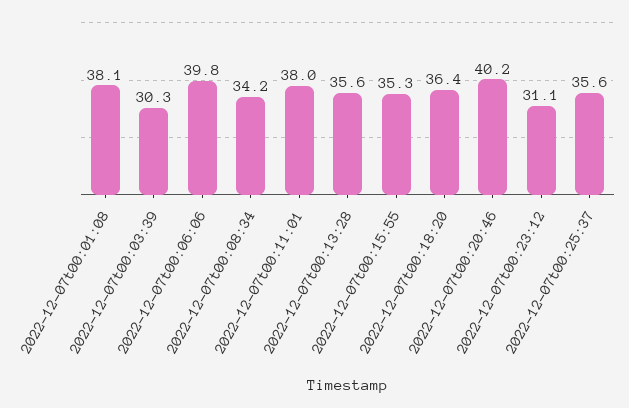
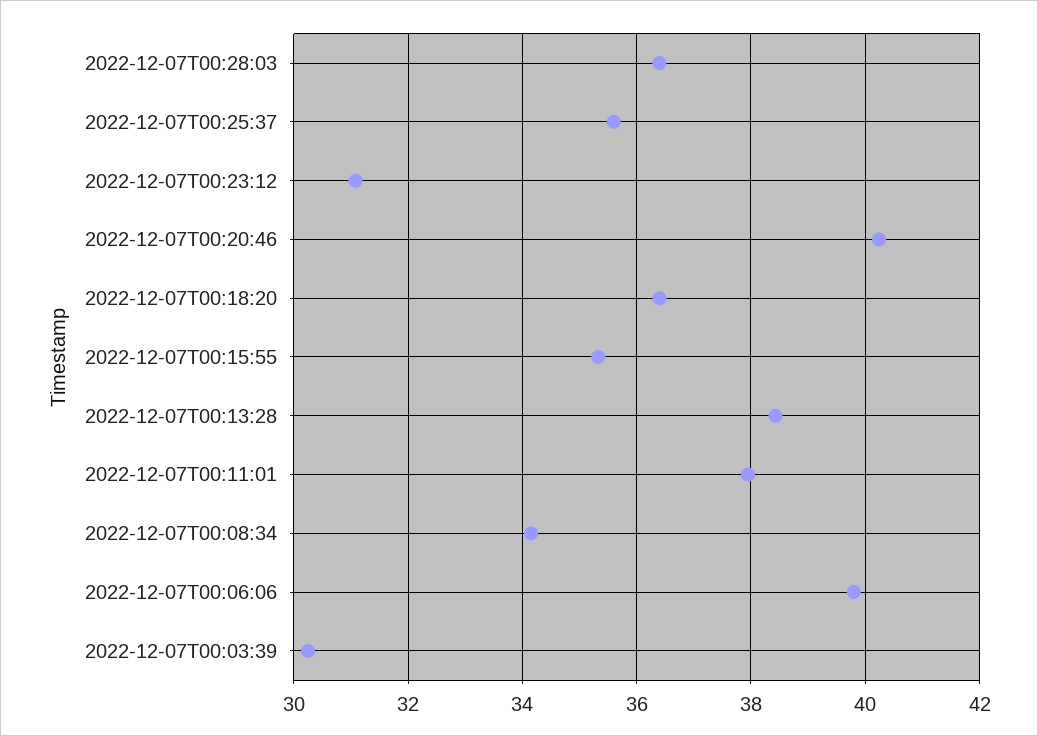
2022-12-07t00:01:08: 38.1 -> none
2022-12-07t00:13:28: 35.6 -> 38.4
2022-12-07T00:28:03: none -> 36.4

